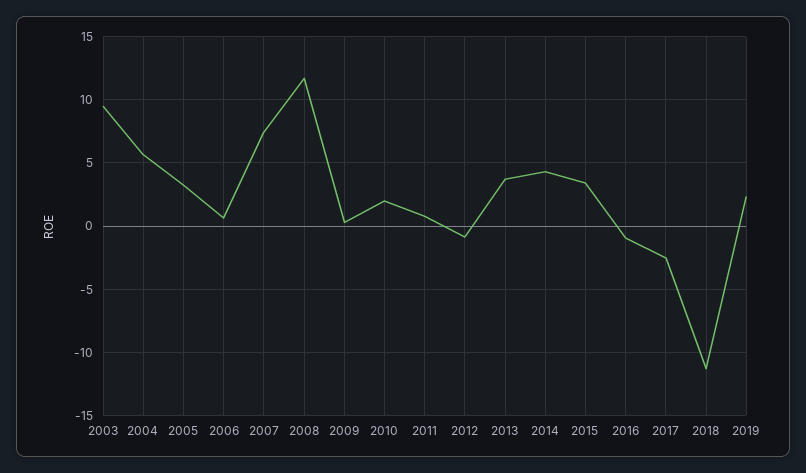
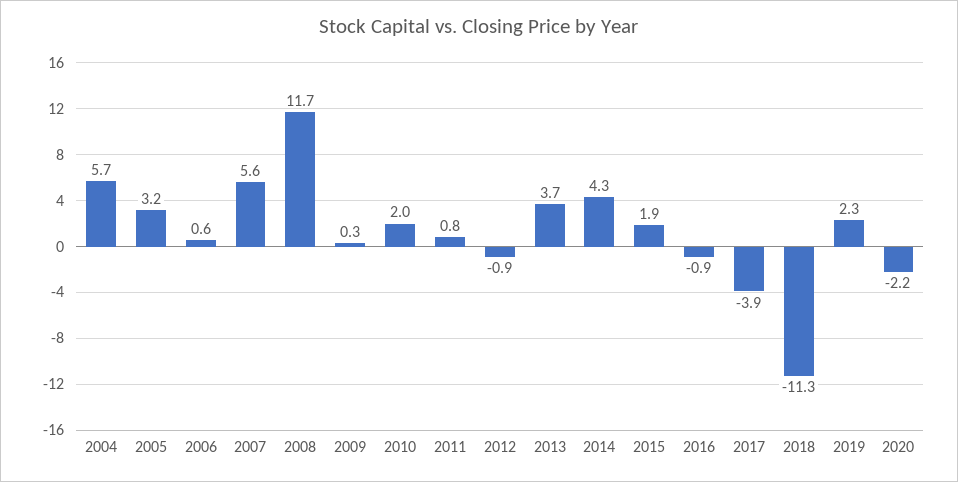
2003: 9.5 -> none
2007: 7.5 -> 5.6
2015: 3.5 -> 1.9
2017: -2.5 -> -3.9
2020: none -> -2.2

